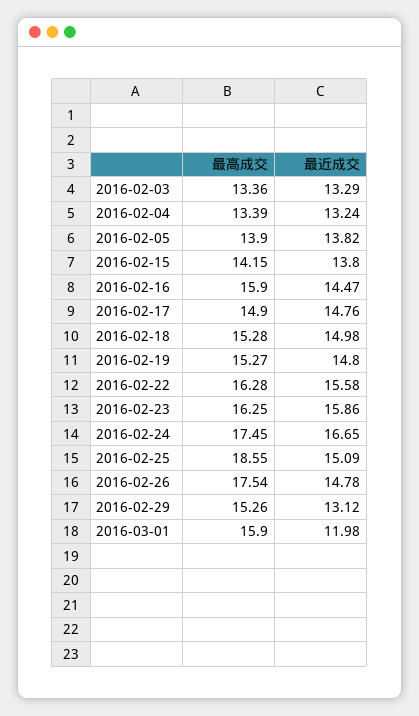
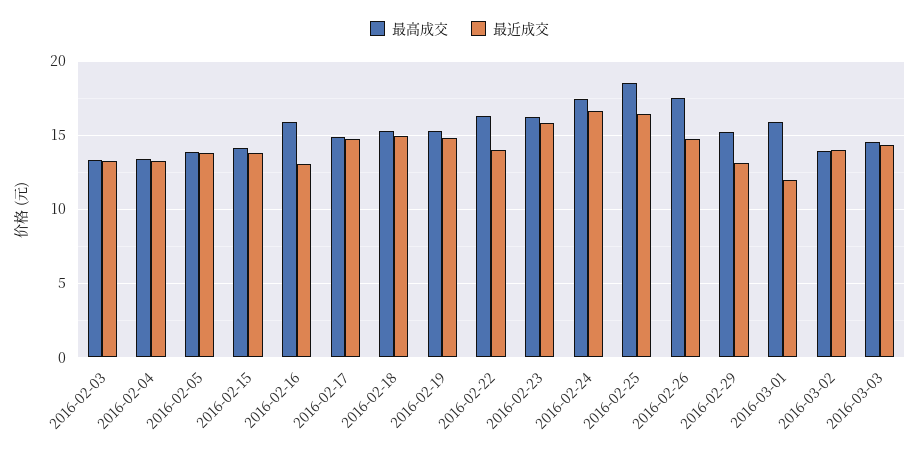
最近成交, 2016-02-16: 14.47 -> 13
最近成交, 2016-02-22: 15.58 -> 14
最近成交, 2016-02-25: 15.09 -> 16.5
最高成交, 2016-03-02: none -> 14
最近成交, 2016-03-02: none -> 14
最高成交, 2016-03-03: none -> 14.5
最近成交, 2016-03-03: none -> 14.5

